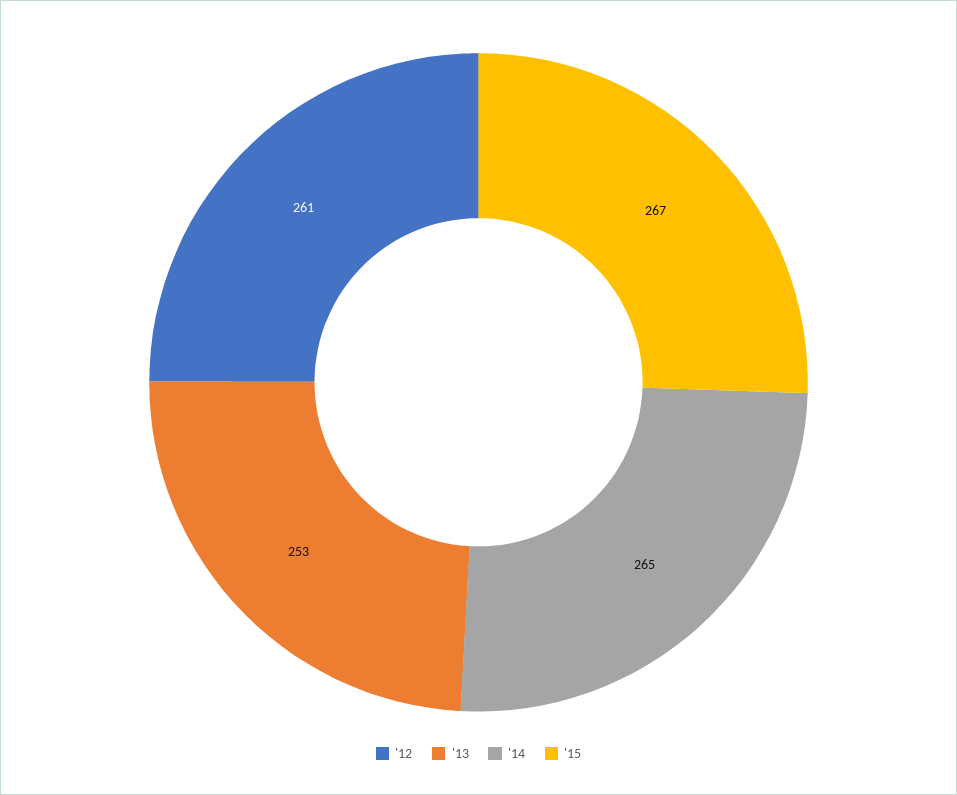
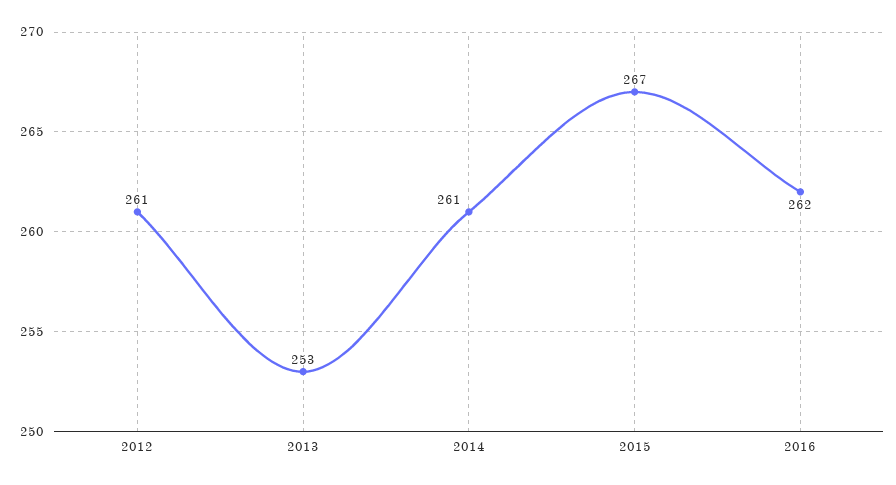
'14: 265 -> 261
2016: none -> 262

